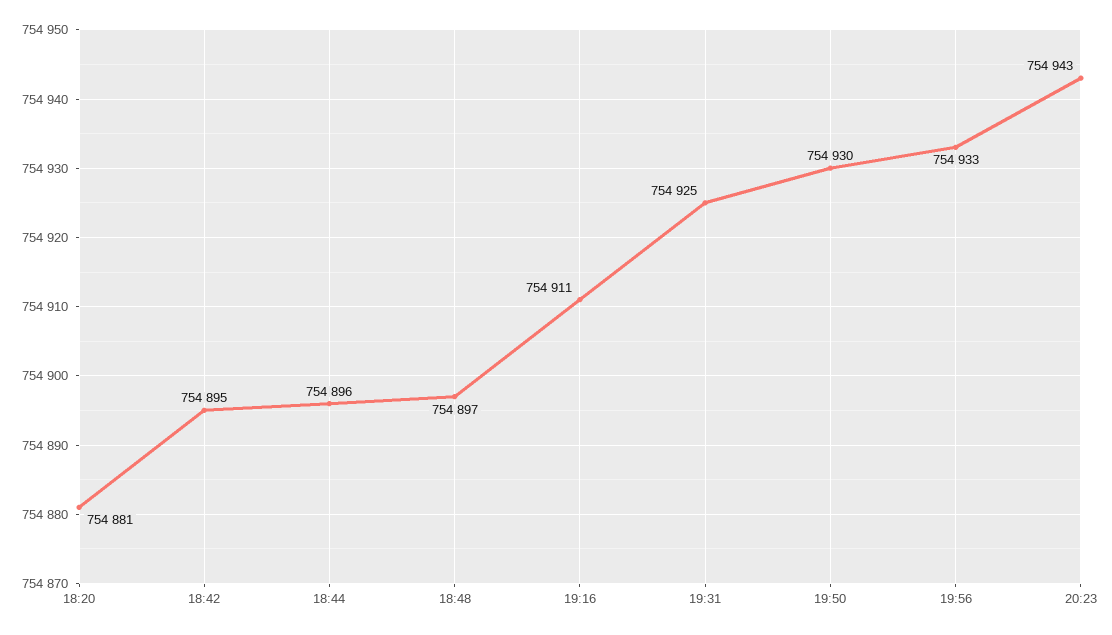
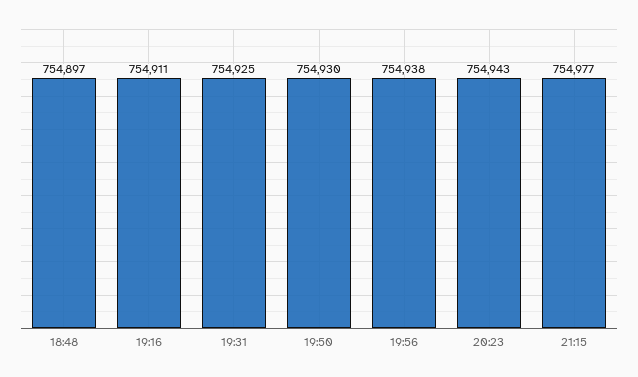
18:20: 754881 -> none
18:42: 754895 -> none
18:44: 754896 -> none
19:56: 754933 -> 754938
21:15: none -> 754977

